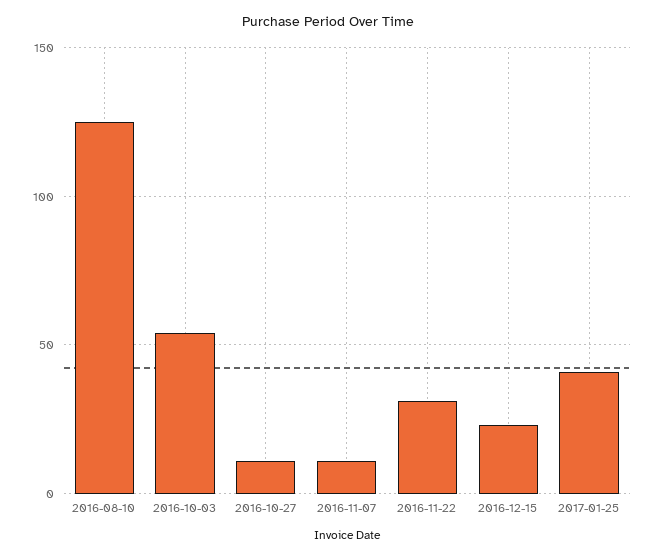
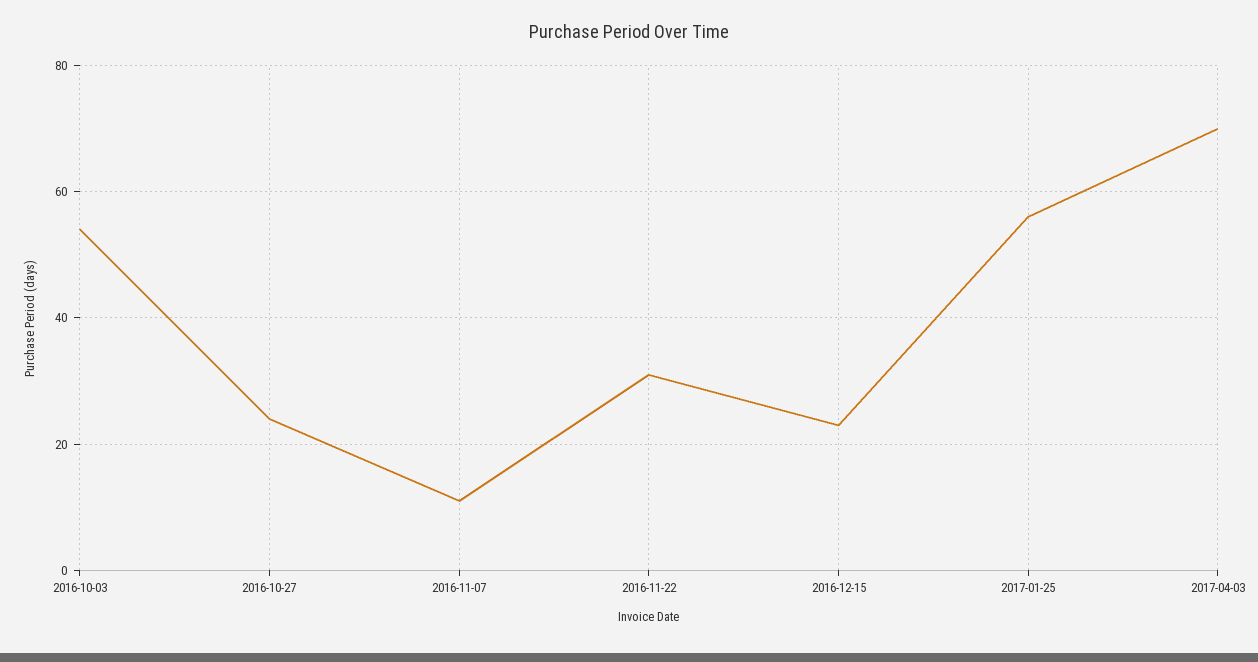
2016-08-10: 125 -> none
2016-10-27: 10 -> 25
2017-01-25: 40 -> 55
2017-04-03: none -> 70

